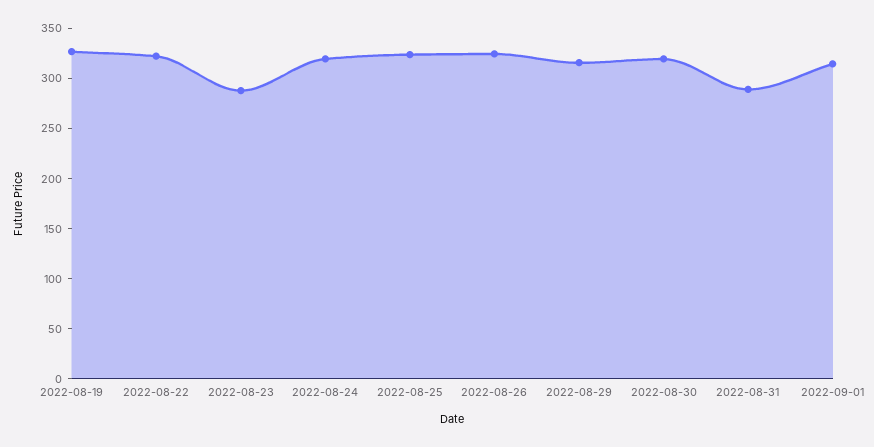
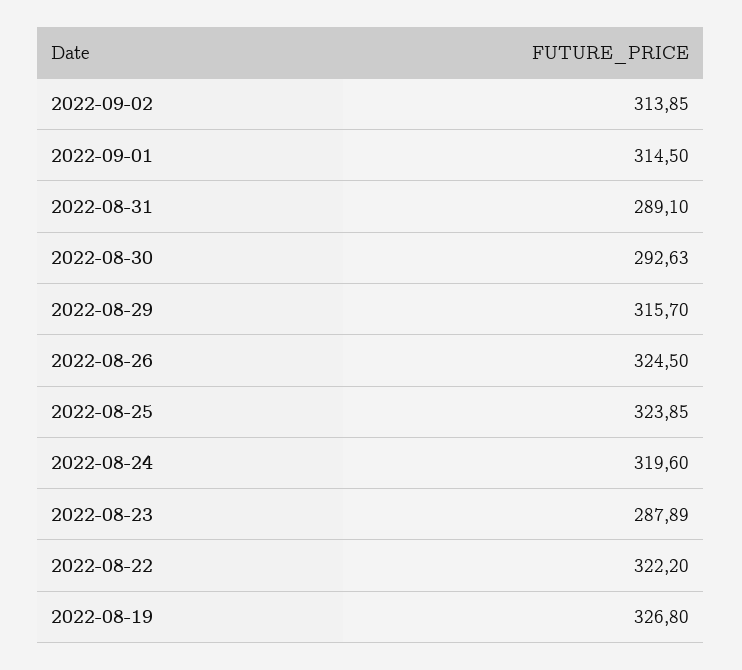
2022-08-30: 320 -> 292.63
2022-09-02: none -> 313.85

